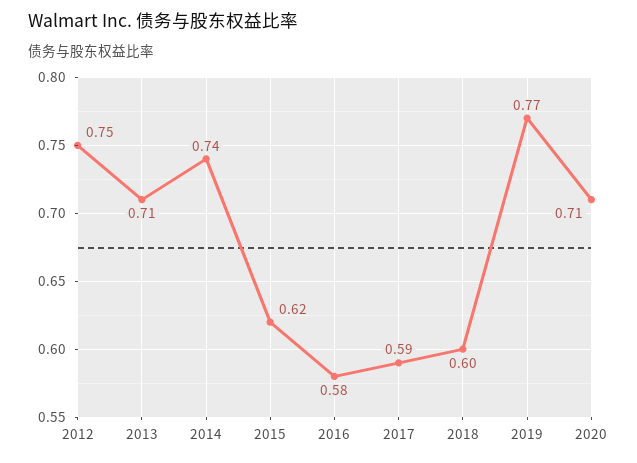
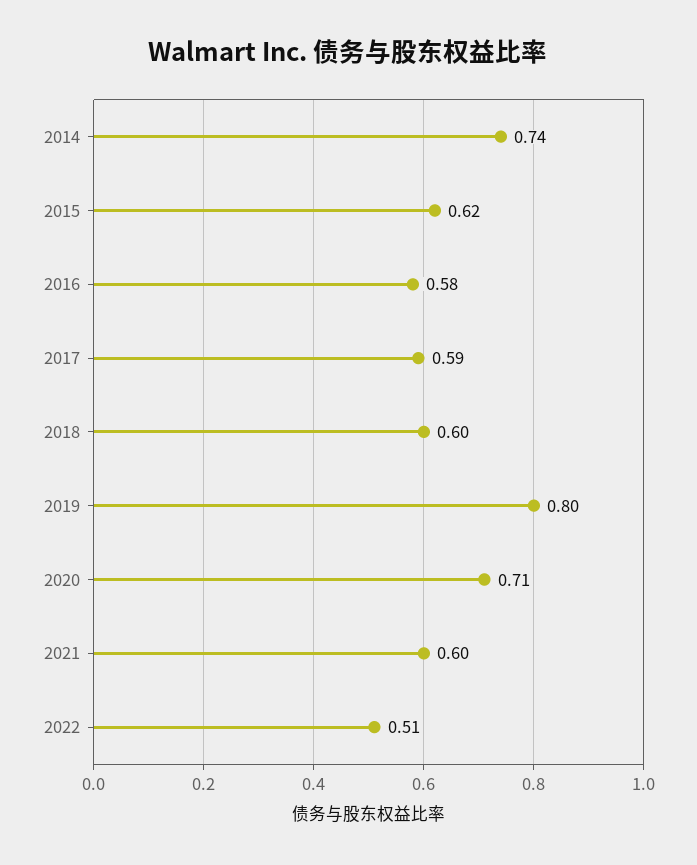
2012: 0.75 -> none
2013: 0.71 -> none
2019: 0.77 -> 0.8
2021: none -> 0.6
2022: none -> 0.51

